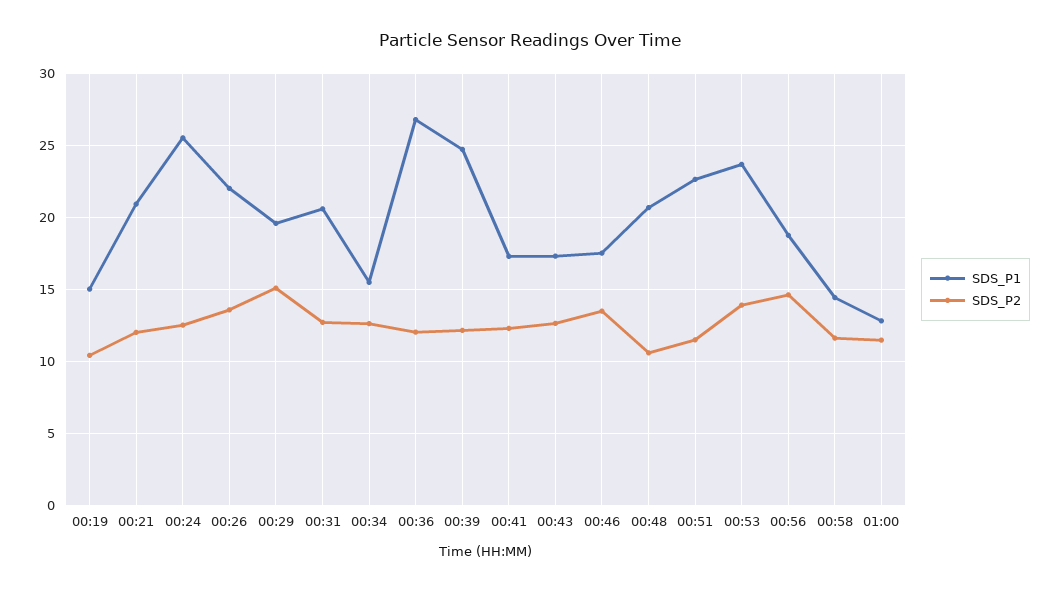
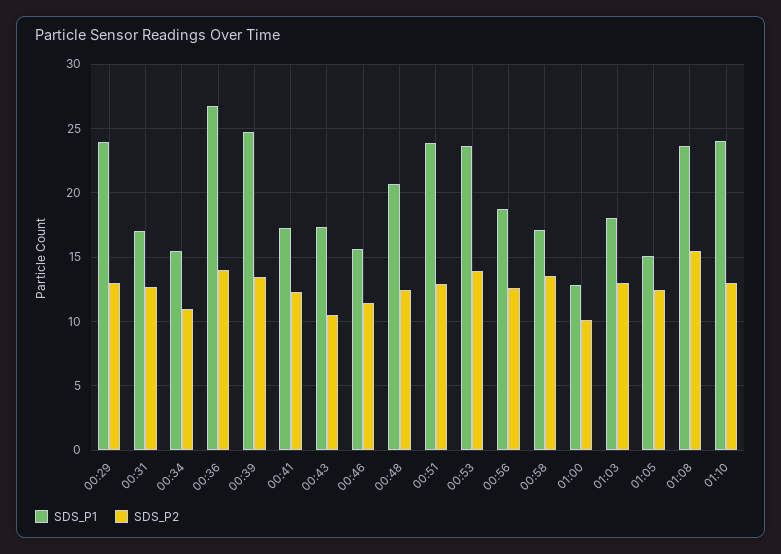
SDS_P1, 00:19: 15 -> none
SDS_P2, 00:19: 10.5 -> none
SDS_P1, 00:21: 21 -> none
SDS_P2, 00:21: 12 -> none
SDS_P1, 00:24: 25.5 -> none
SDS_P2, 00:24: 12.5 -> none
SDS_P1, 00:26: 22 -> none
SDS_P2, 00:26: 13.5 -> none
SDS_P1, 00:29: 19.5 -> 24
SDS_P2, 00:29: 15 -> 13
SDS_P1, 00:31: 20.5 -> 17
SDS_P2, 00:34: 12.5 -> 11
SDS_P2, 00:36: 12 -> 14
SDS_P2, 00:39: 12 -> 13.5
SDS_P2, 00:43: 12.5 -> 10.5
SDS_P1, 00:46: 17.5 -> 15.5
SDS_P2, 00:46: 13.5 -> 11.5
SDS_P2, 00:48: 10.5 -> 12.5
SDS_P1, 00:51: 22.5 -> 24
SDS_P2, 00:51: 11.5 -> 13
SDS_P2, 00:56: 14.5 -> 12.5
SDS_P1, 00:58: 14.5 -> 17
SDS_P2, 00:58: 11.5 -> 13.5
SDS_P2, 01:00: 11.5 -> 10
SDS_P1, 01:03: none -> 18
SDS_P2, 01:03: none -> 13
SDS_P1, 01:05: none -> 15
SDS_P2, 01:05: none -> 12.5
SDS_P1, 01:08: none -> 23.5
SDS_P2, 01:08: none -> 15.5
SDS_P1, 01:10: none -> 24
SDS_P2, 01:10: none -> 13

